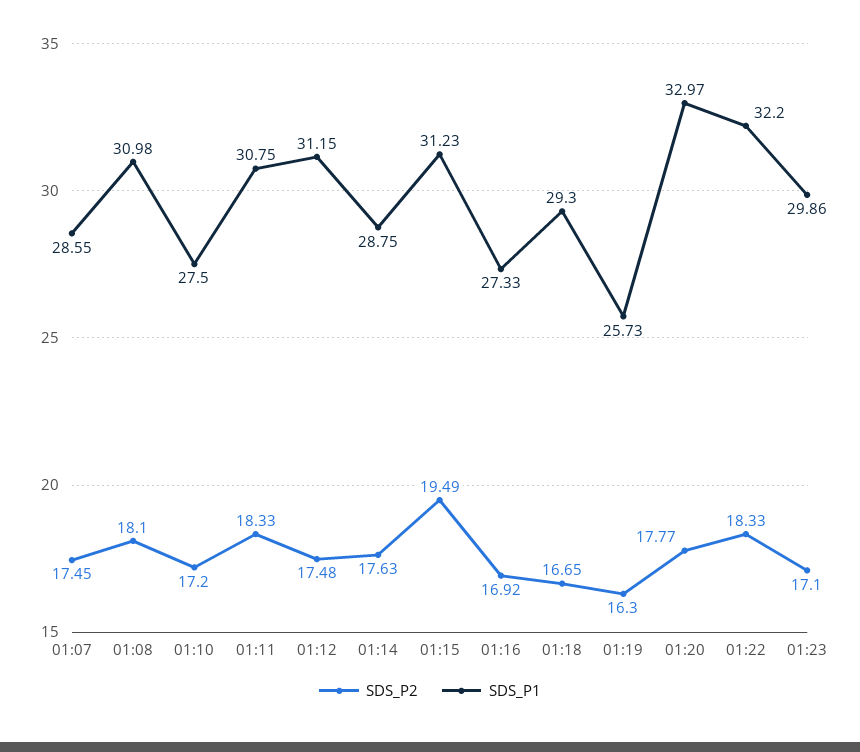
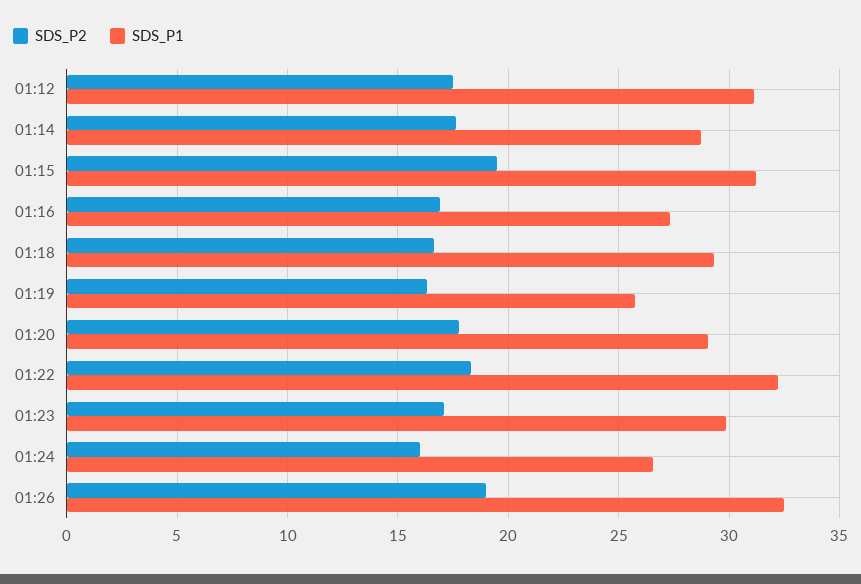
SDS_P2, 01:07: 17.45 -> none
SDS_P1, 01:07: 28.55 -> none
SDS_P2, 01:08: 18.1 -> none
SDS_P1, 01:08: 30.98 -> none
SDS_P2, 01:10: 17.2 -> none
SDS_P1, 01:10: 27.5 -> none
SDS_P2, 01:11: 18.33 -> none
SDS_P1, 01:11: 30.75 -> none
SDS_P1, 01:20: 32.97 -> 29
SDS_P2, 01:24: none -> 16
SDS_P1, 01:24: none -> 26.5
SDS_P2, 01:26: none -> 19
SDS_P1, 01:26: none -> 32.5

